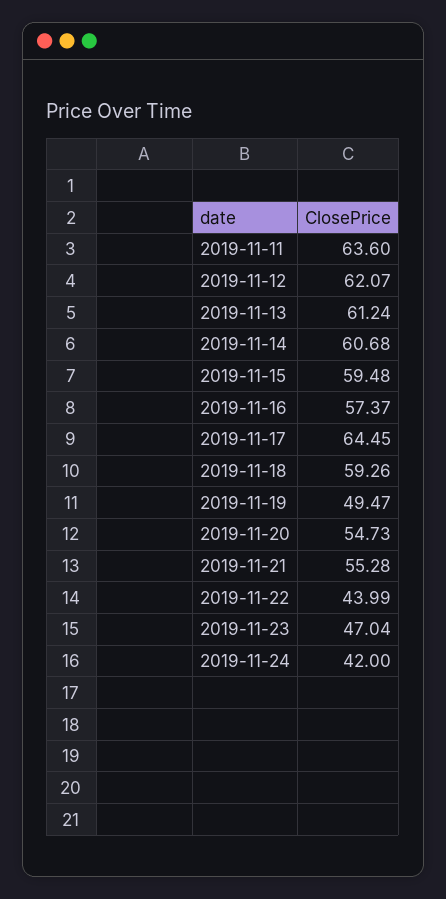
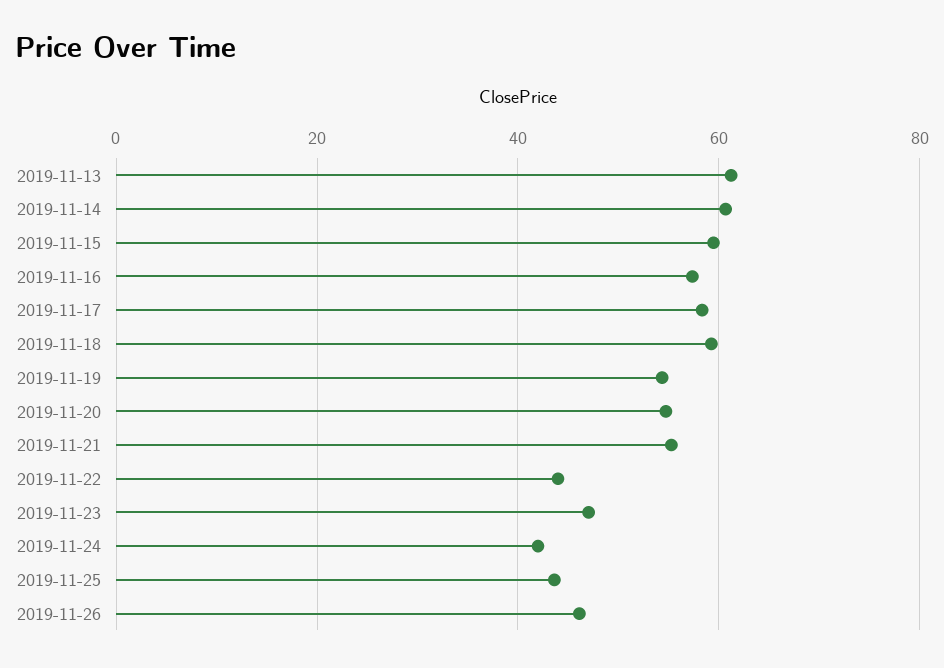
2019-11-11: 63.6 -> none
2019-11-12: 62.07 -> none
2019-11-17: 64.45 -> 58
2019-11-19: 49.47 -> 54
2019-11-25: none -> 44
2019-11-26: none -> 46

